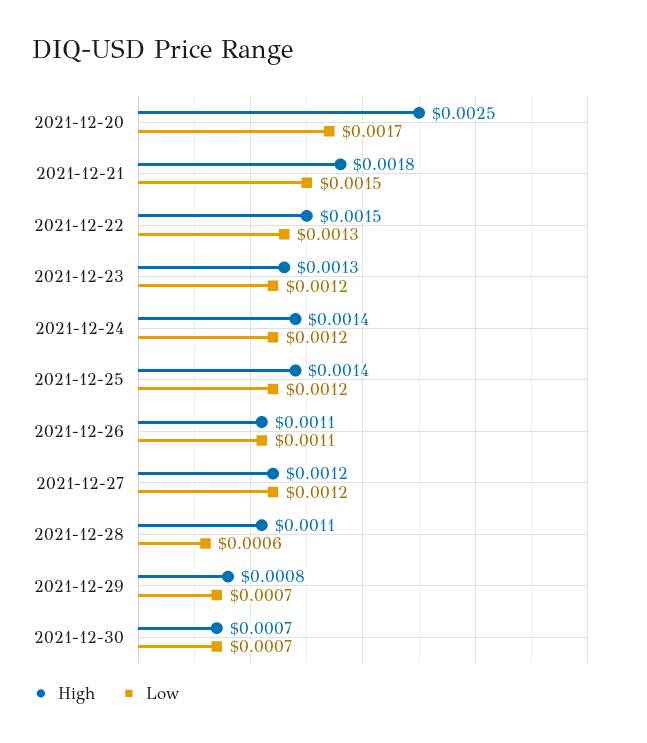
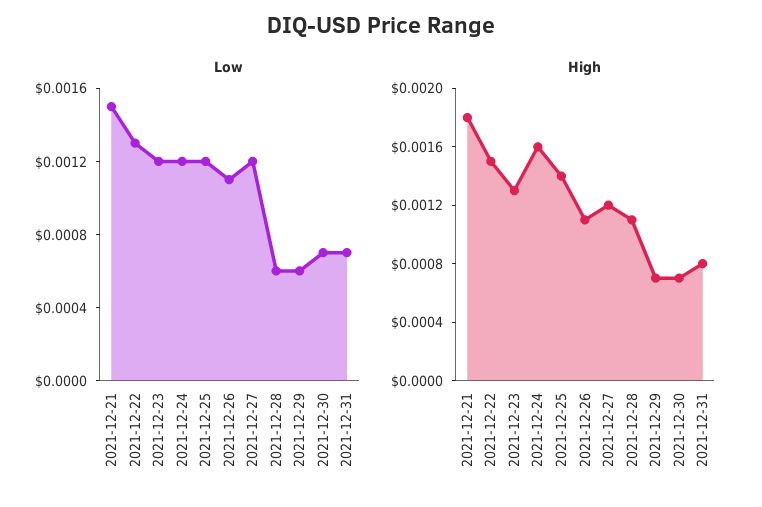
High, 2021-12-20: 0.0025 -> none
Low, 2021-12-20: 0.0017 -> none
High, 2021-12-24: 0.0014 -> 0.0016
High, 2021-12-29: 0.0008 -> 0.0007
Low, 2021-12-29: 0.0007 -> 0.0006
Low, 2021-12-31: none -> 0.0007
High, 2021-12-31: none -> 0.0008

